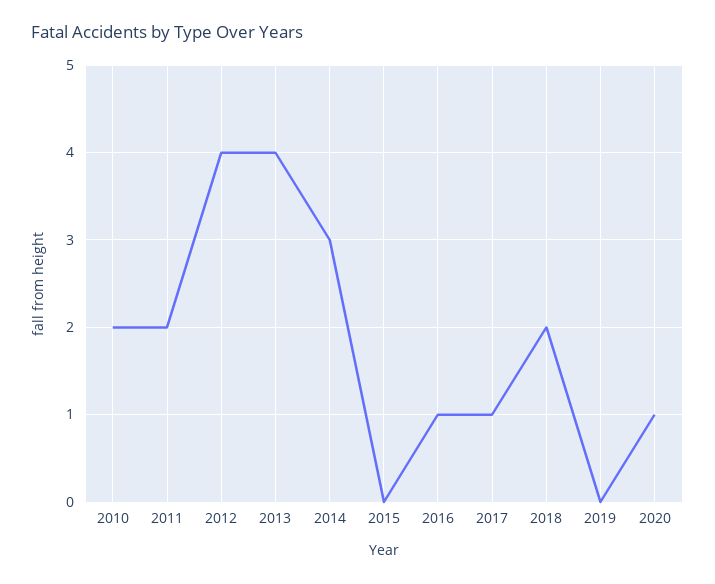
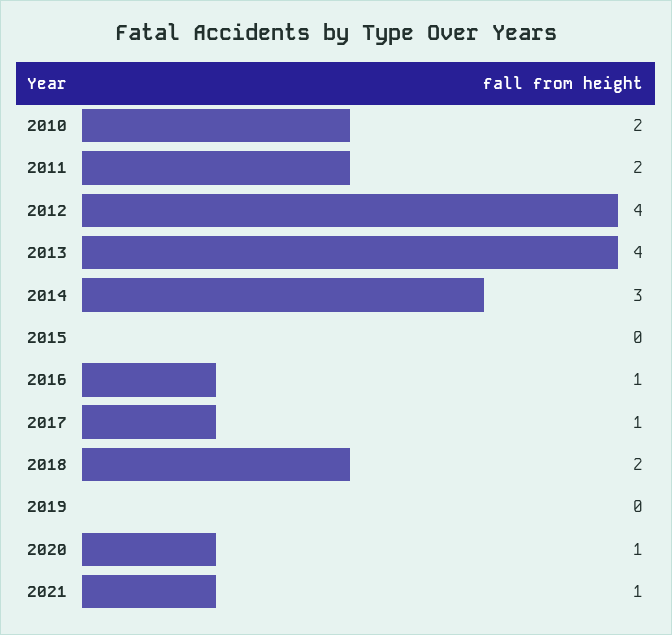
2021: none -> 1

